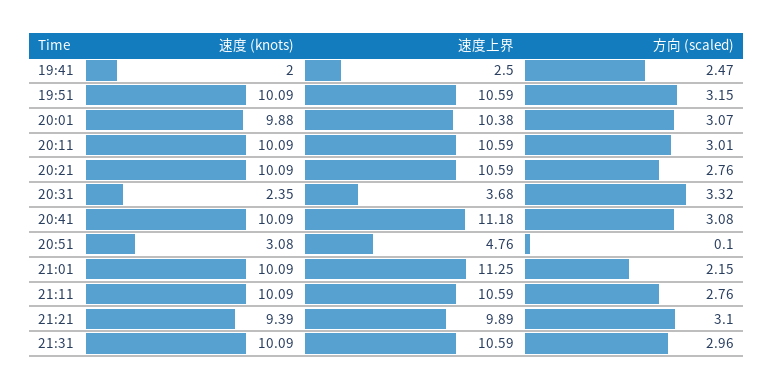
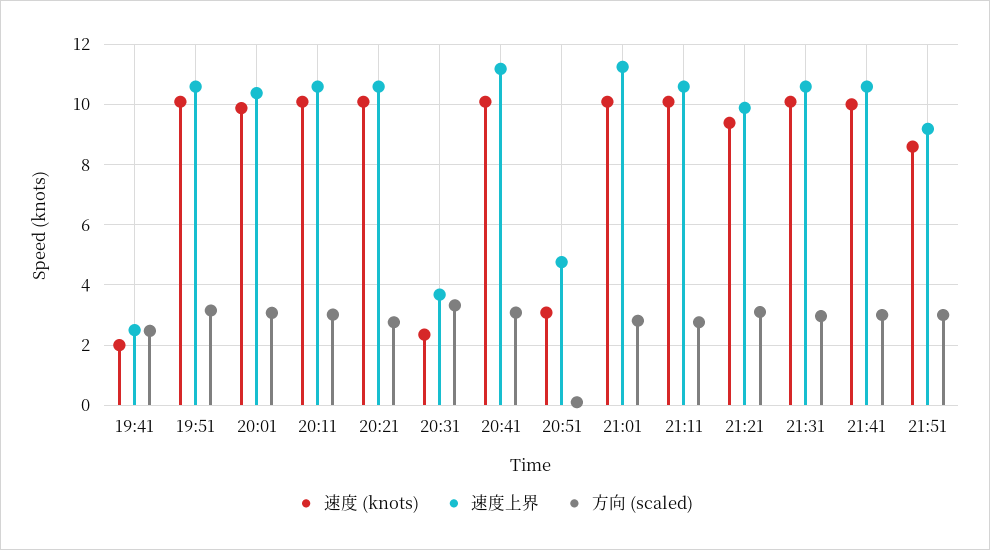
方向 (scaled), 21:01: 2.15 -> 2.8
速度 (knots), 21:41: none -> 10
速度上界, 21:41: none -> 10.6
方向 (scaled), 21:41: none -> 3
速度 (knots), 21:51: none -> 8.6
速度上界, 21:51: none -> 9.2
方向 (scaled), 21:51: none -> 3

